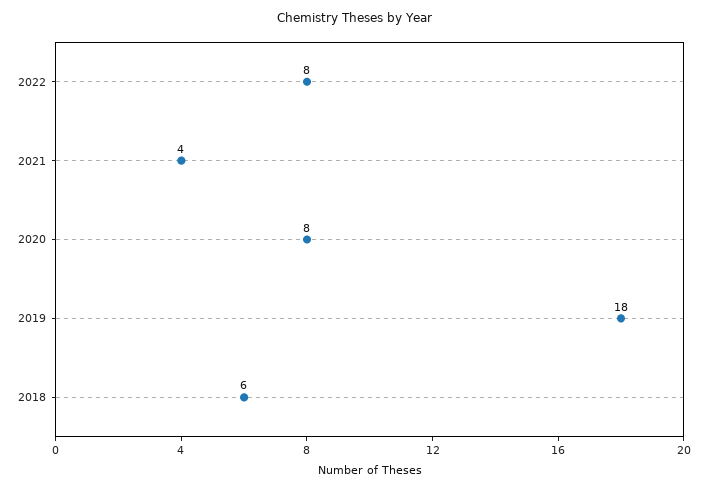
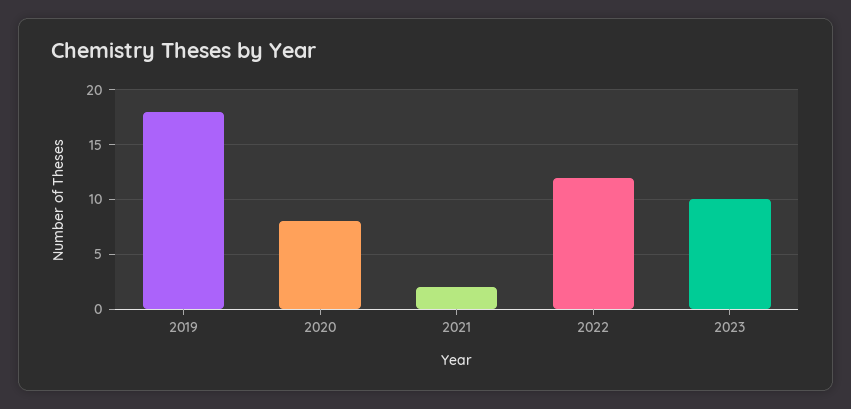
2022: 8 -> 12
2021: 4 -> 2
2018: 6 -> none
2023: none -> 10

